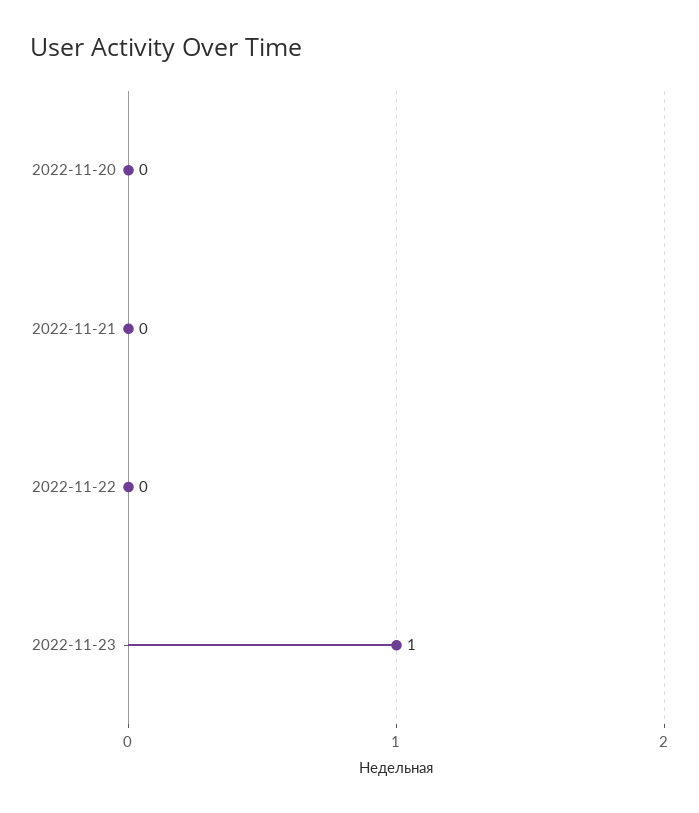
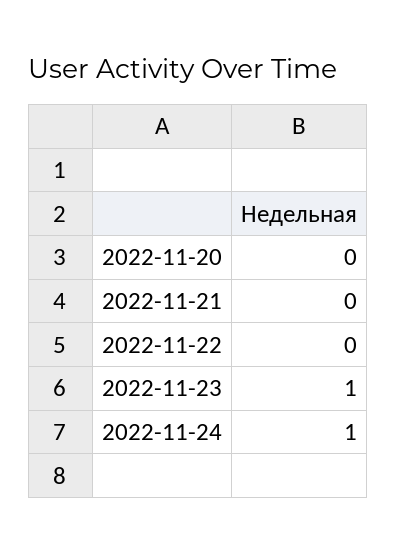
2022-11-24: none -> 1

